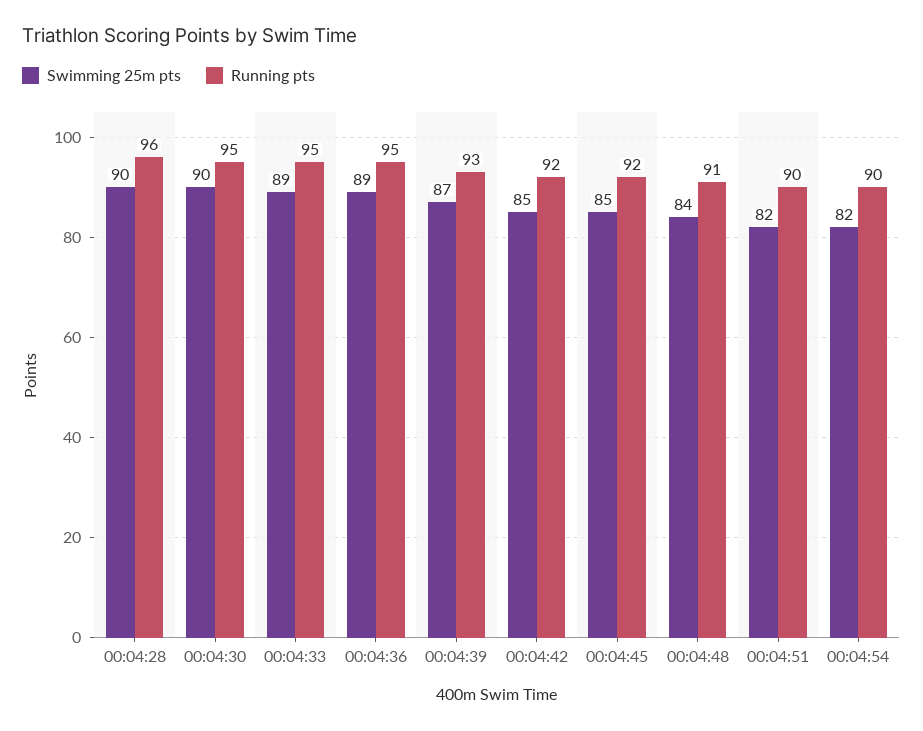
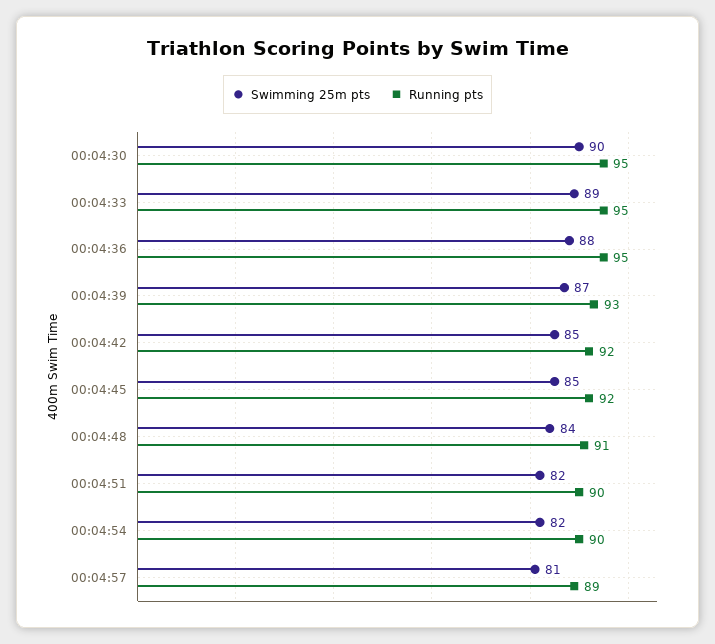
Swimming 25m pts, 00:04:28: 90 -> none
Running pts, 00:04:28: 96 -> none
Swimming 25m pts, 00:04:36: 89 -> 88
Swimming 25m pts, 00:04:57: none -> 81
Running pts, 00:04:57: none -> 89

